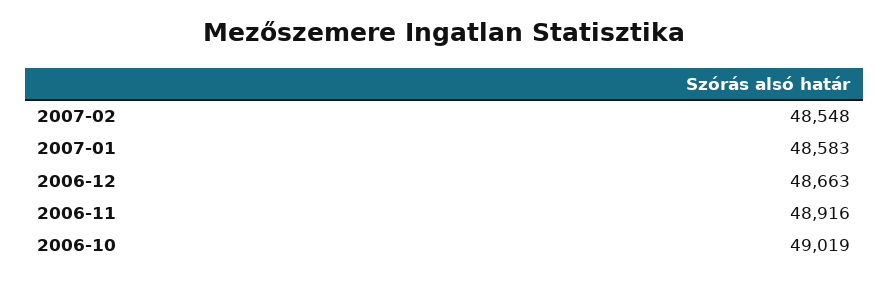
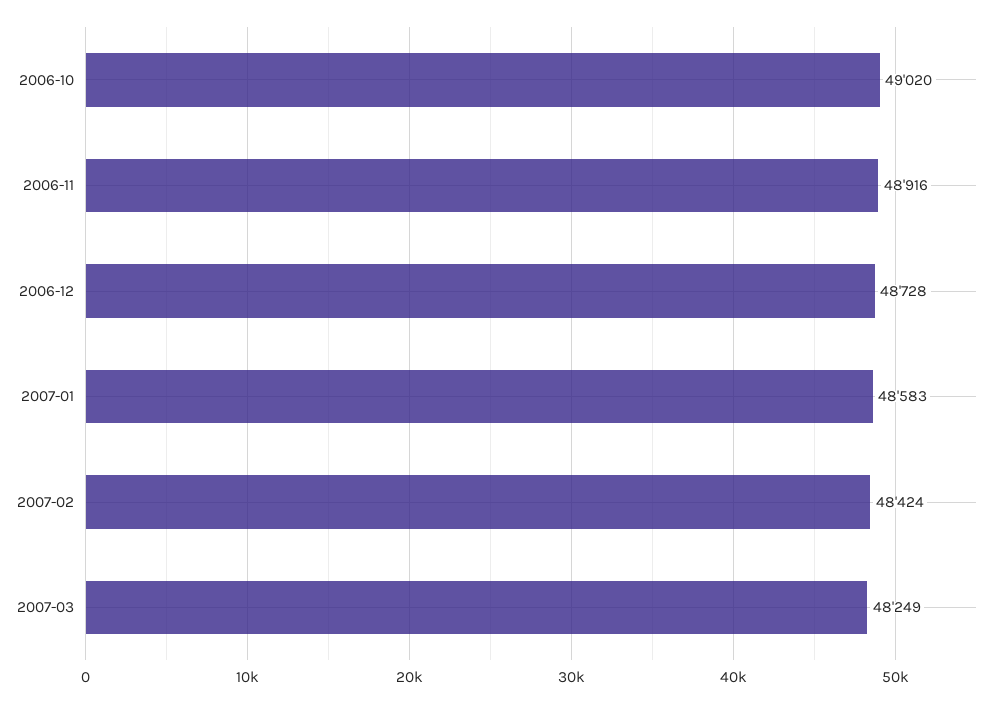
2007-02: 48548 -> 48424
2006-12: 48663 -> 48728
2006-10: 49019 -> 49020
2007-03: none -> 48249

